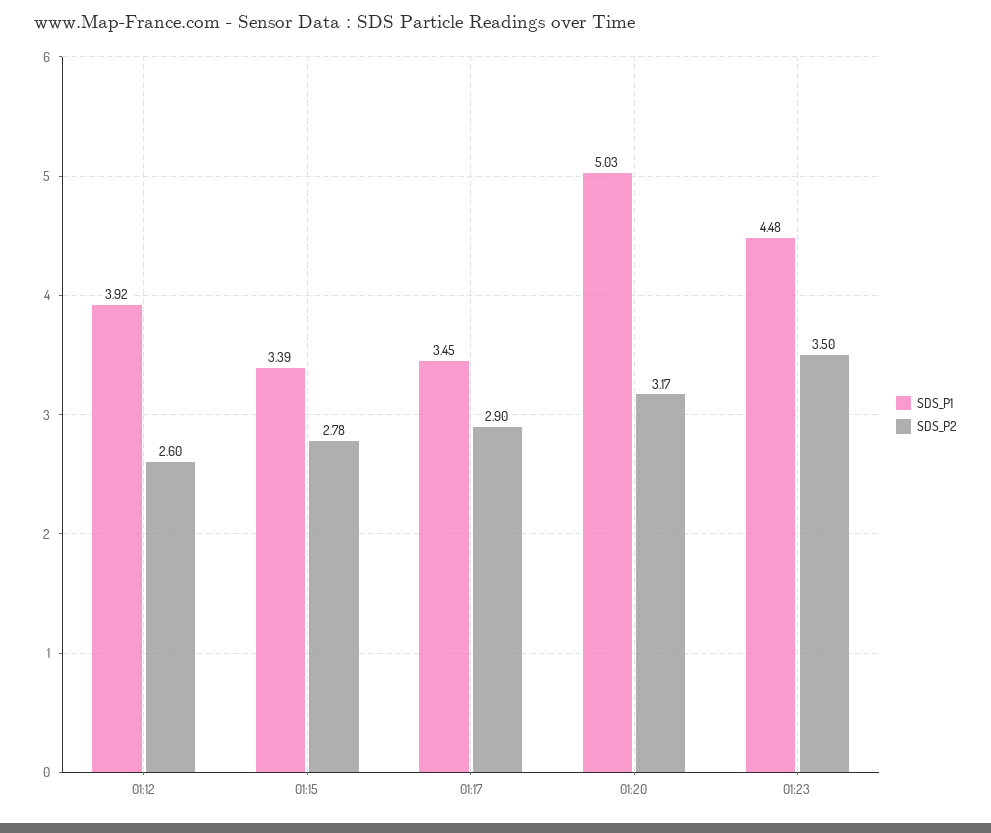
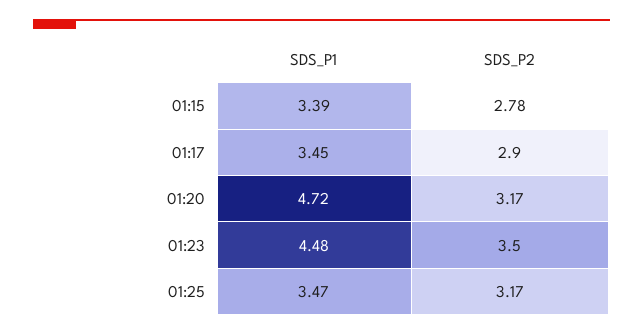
SDS_P1, 01:12: 3.92 -> none
SDS_P2, 01:12: 2.6 -> none
SDS_P1, 01:20: 5.03 -> 4.72
SDS_P1, 01:25: none -> 3.47
SDS_P2, 01:25: none -> 3.17

